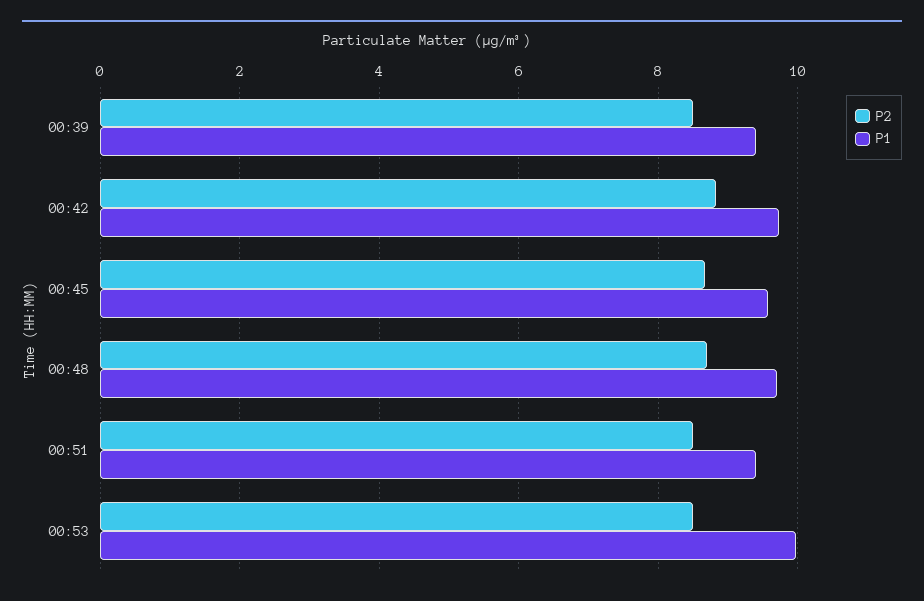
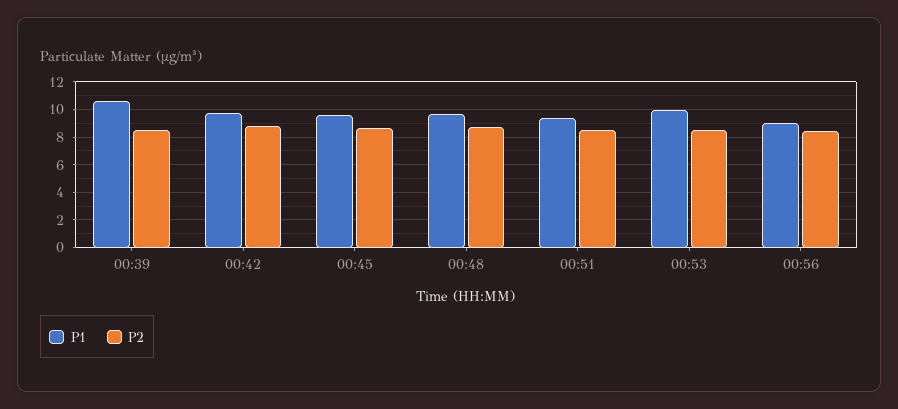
P1, 00:39: 9.4 -> 10.5
P1, 00:56: none -> 9
P2, 00:56: none -> 8.5

